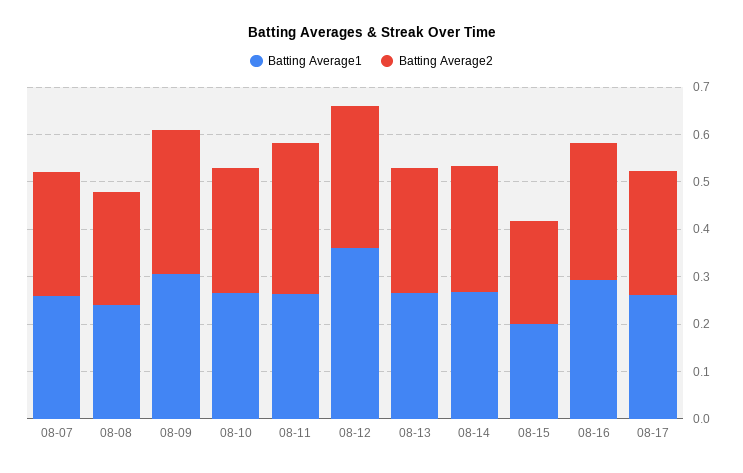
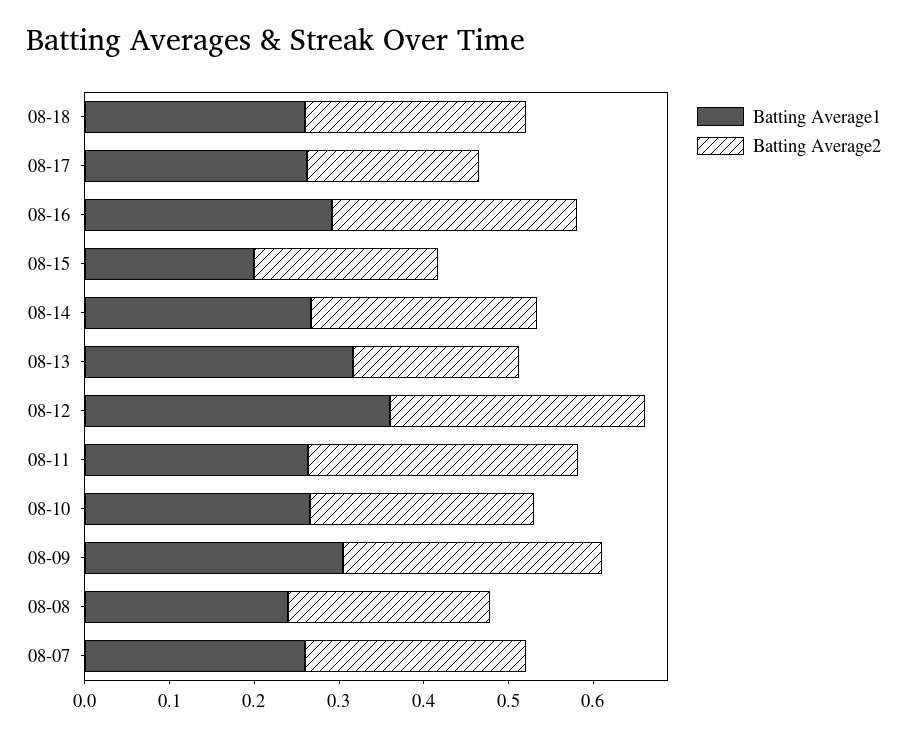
Batting Average1, 08-13: 0.26 -> 0.32
Batting Average2, 08-13: 0.26 -> 0.2
Batting Average2, 08-17: 0.26 -> 0.2
Batting Average1, 08-18: none -> 0.26
Batting Average2, 08-18: none -> 0.26

